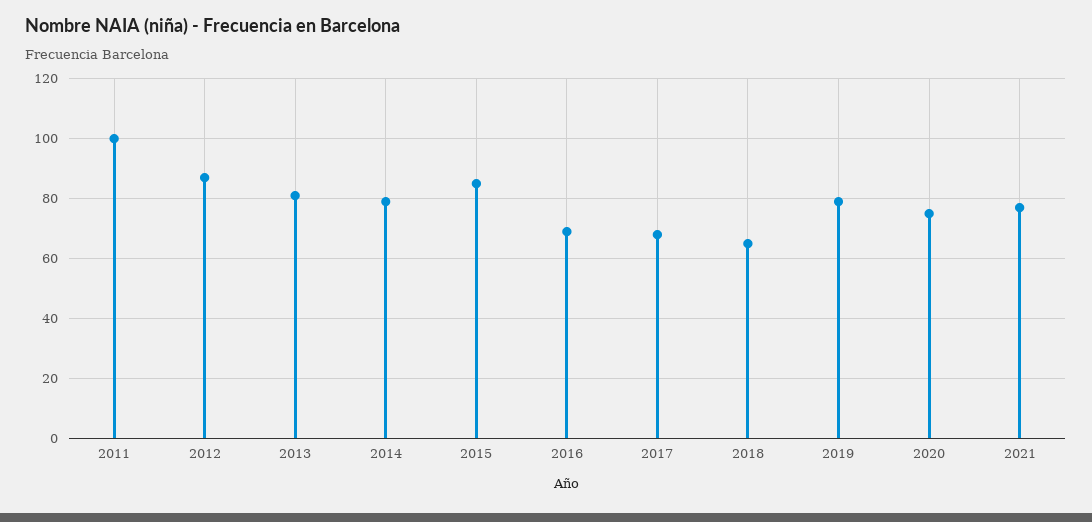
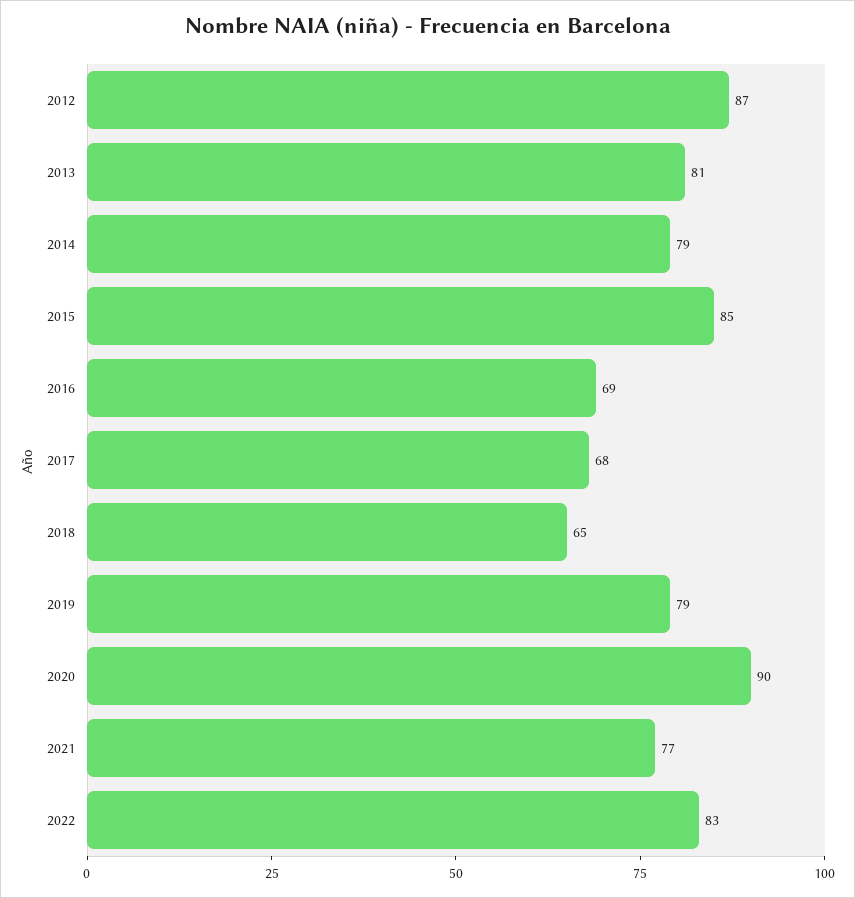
2011: 100 -> none
2020: 75 -> 90
2022: none -> 83

